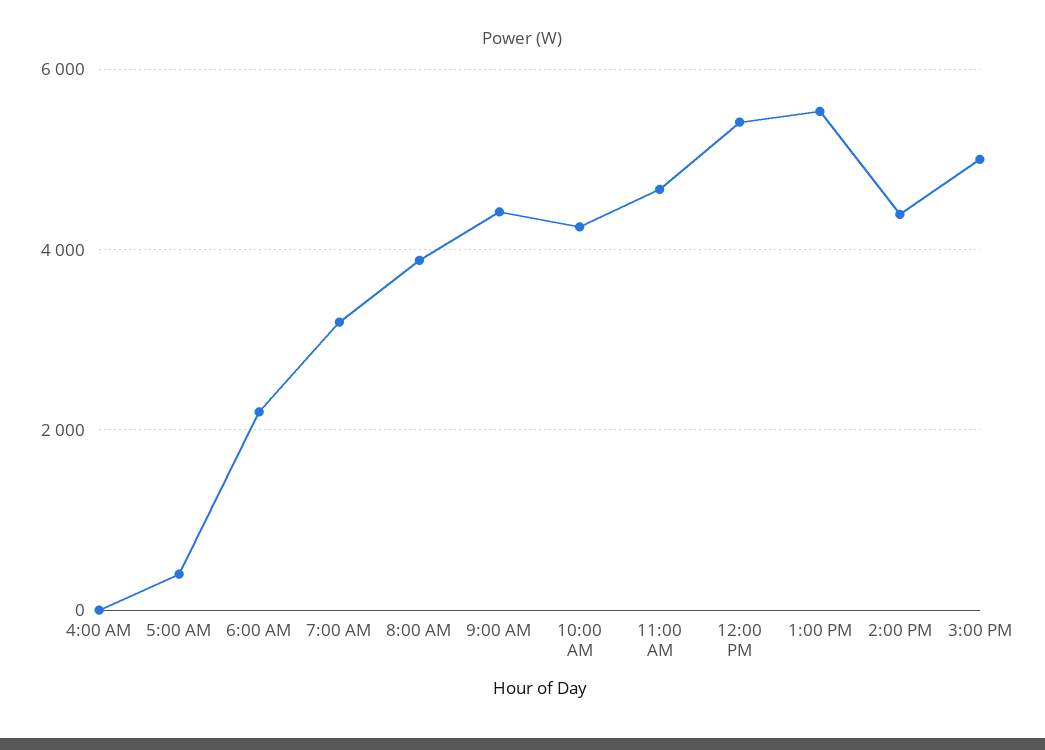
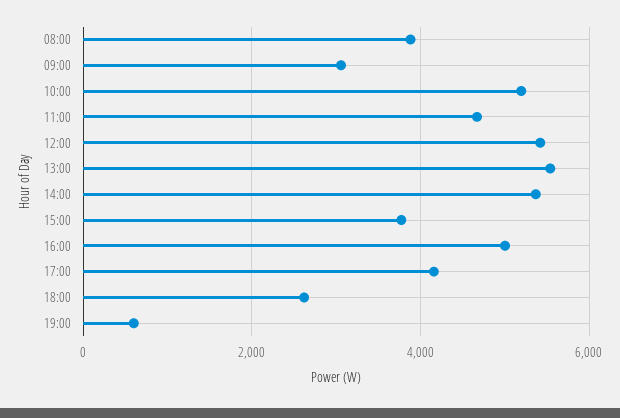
4:00 AM: 0 -> none
5:00 AM: 400 -> none
6:00 AM: 2200 -> none
7:00 AM: 3200 -> none
9:00 AM: 4400 -> 3000
10:00 AM: 4200 -> 5200
2:00 PM: 4400 -> 5400
3:00 PM: 5000 -> 3800
16:00: none -> 5000
17:00: none -> 4200
18:00: none -> 2600
19:00: none -> 600

